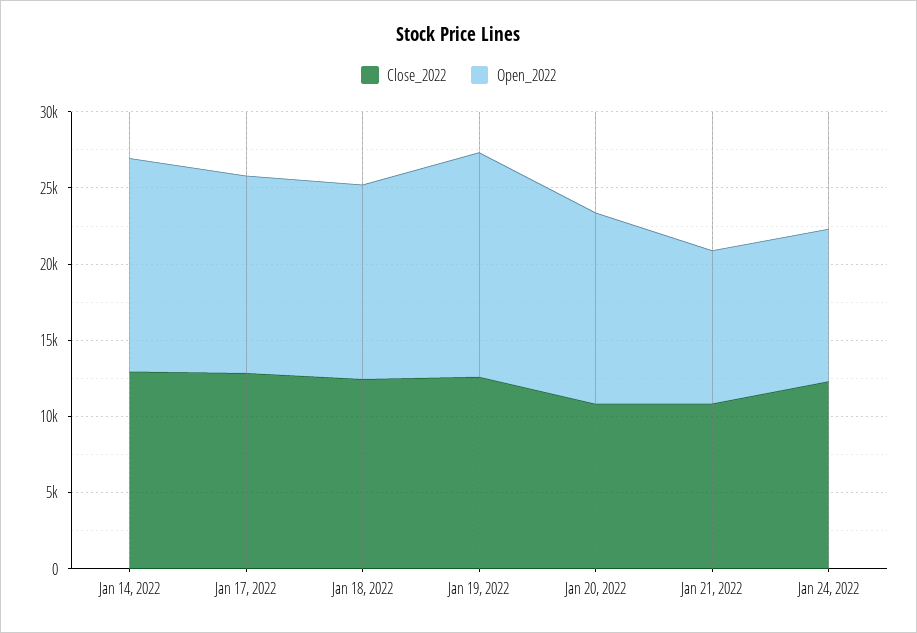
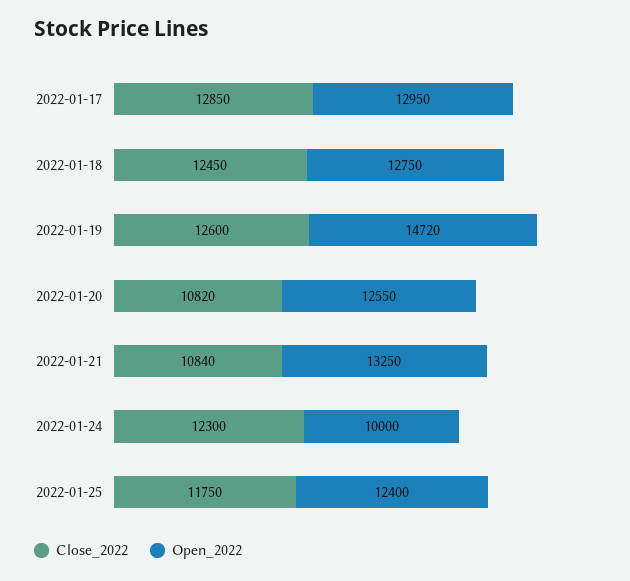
Close_2022, Jan 14, 2022: 13000 -> none
Open_2022, Jan 14, 2022: 14000 -> none
Open_2022, Jan 21, 2022: 10000 -> 13250
Close_2022, 2022-01-25: none -> 11750
Open_2022, 2022-01-25: none -> 12400

